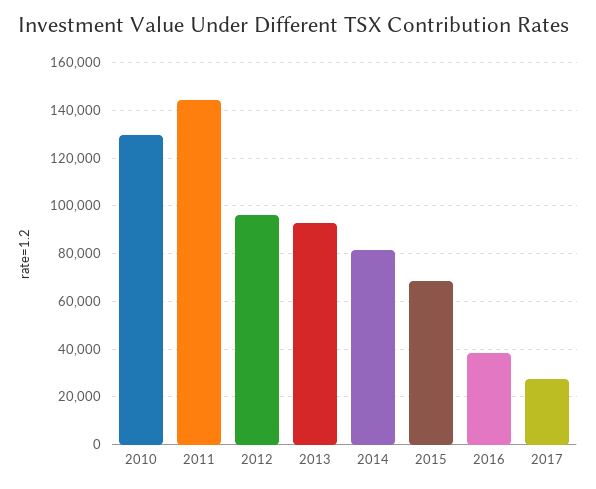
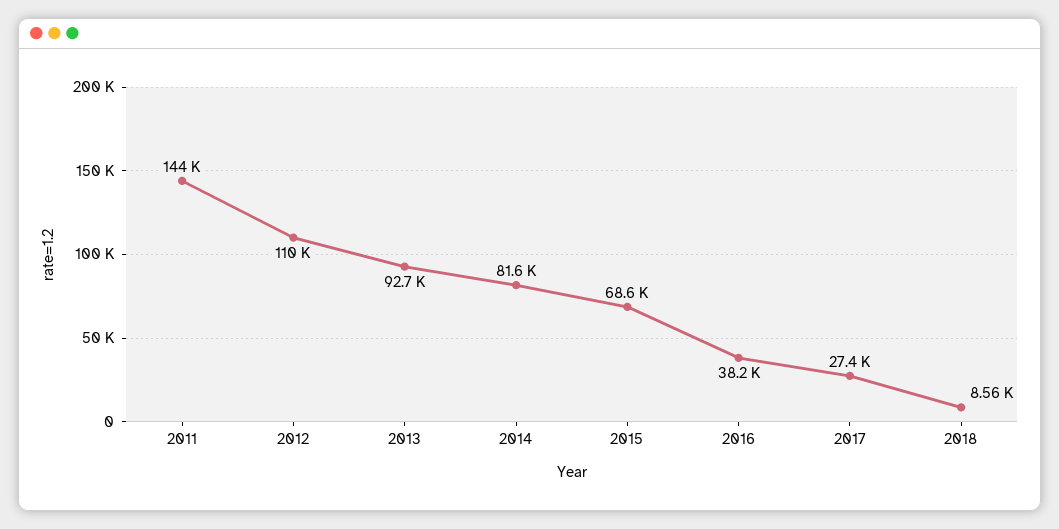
2010: 130000 -> none
2012: 95000 -> 110000
2018: none -> 8560

